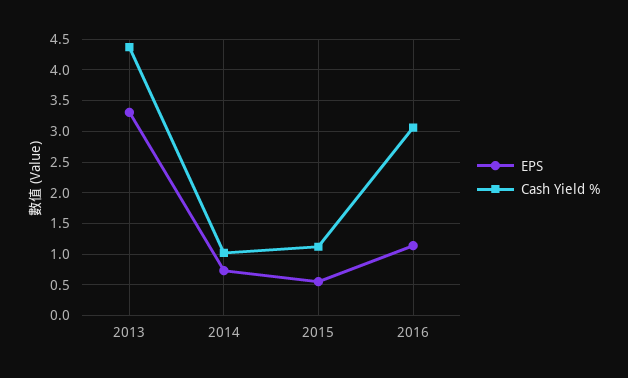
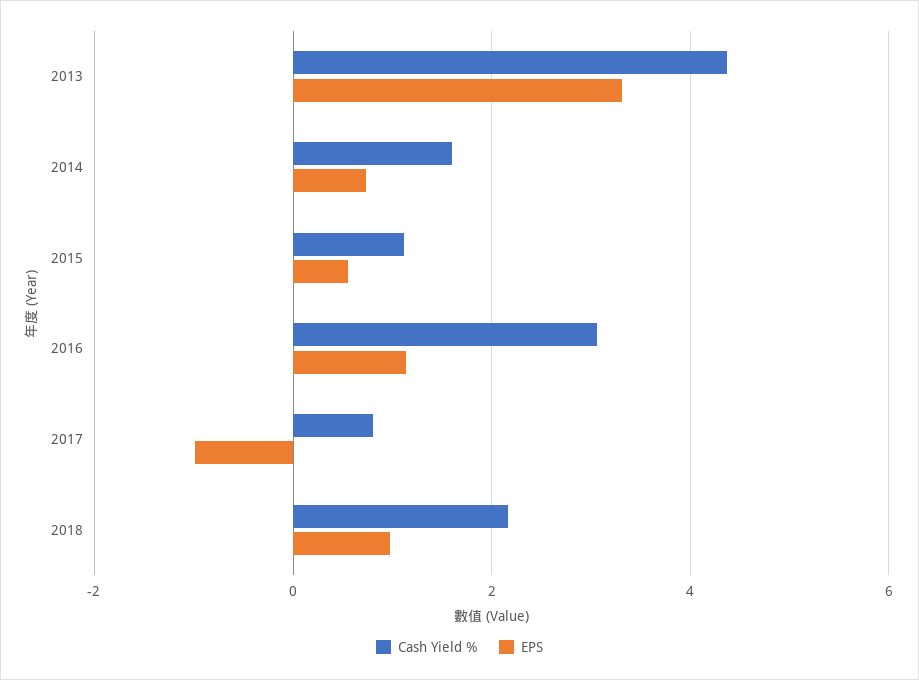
Cash Yield %, 2014: 1 -> 1.6
Cash Yield %, 2017: none -> 0.8
EPS, 2017: none -> -1
Cash Yield %, 2018: none -> 2.2
EPS, 2018: none -> 1

